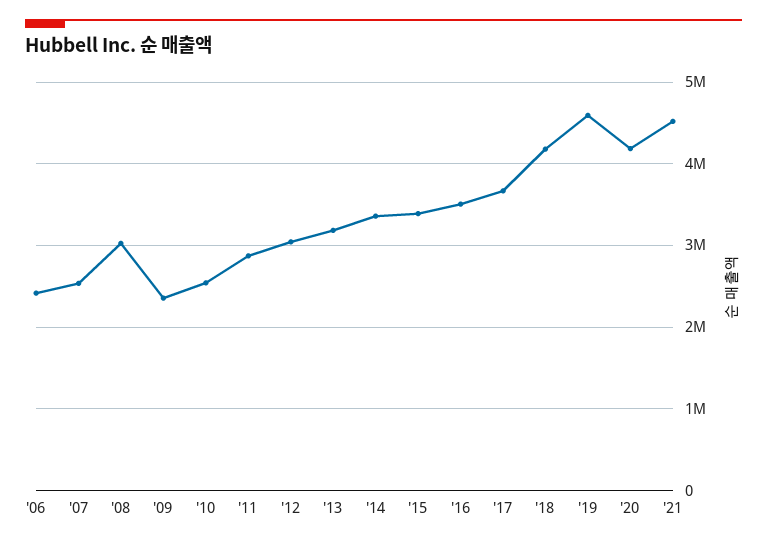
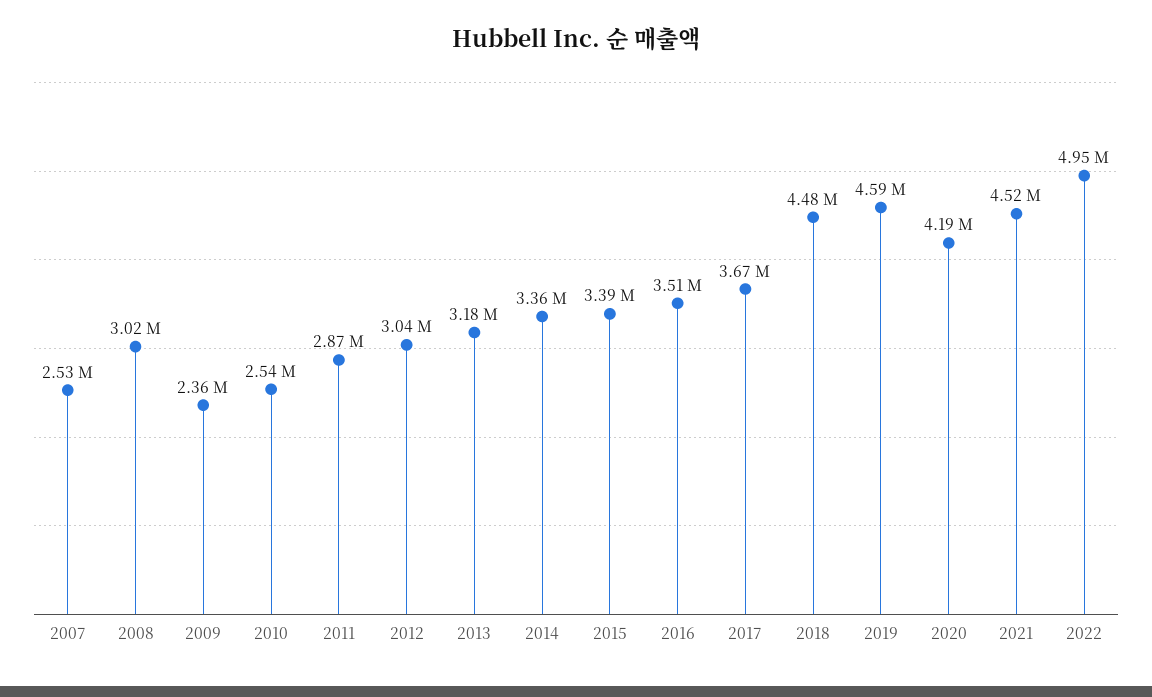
'06: 2400000 -> none
'18: 4200000 -> 4480000
2022: none -> 4950000

